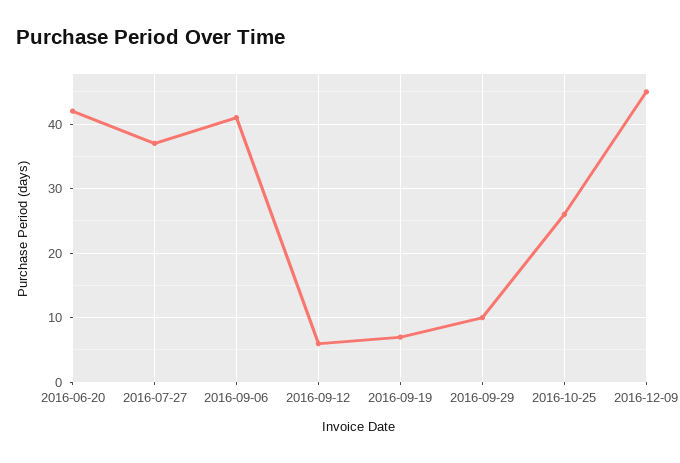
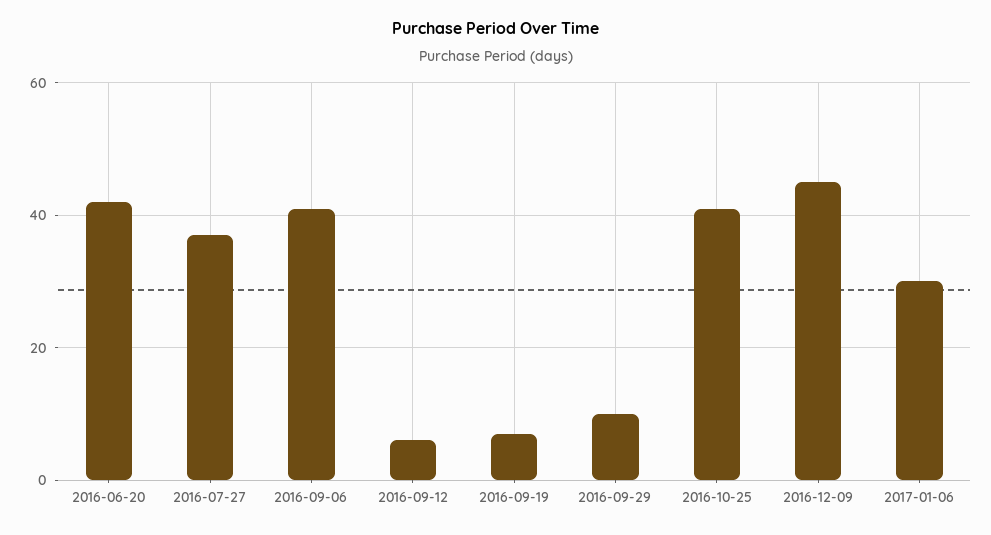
2016-10-25: 26 -> 40
2017-01-06: none -> 30

